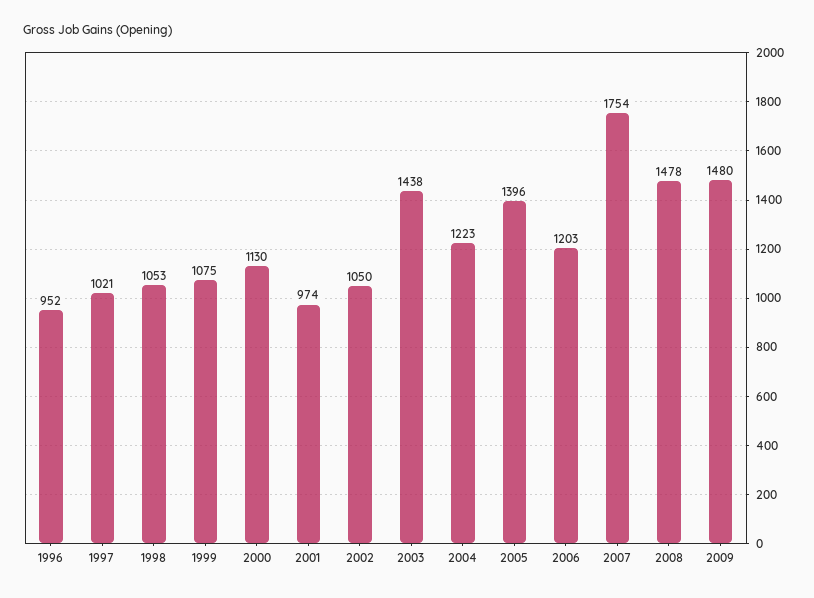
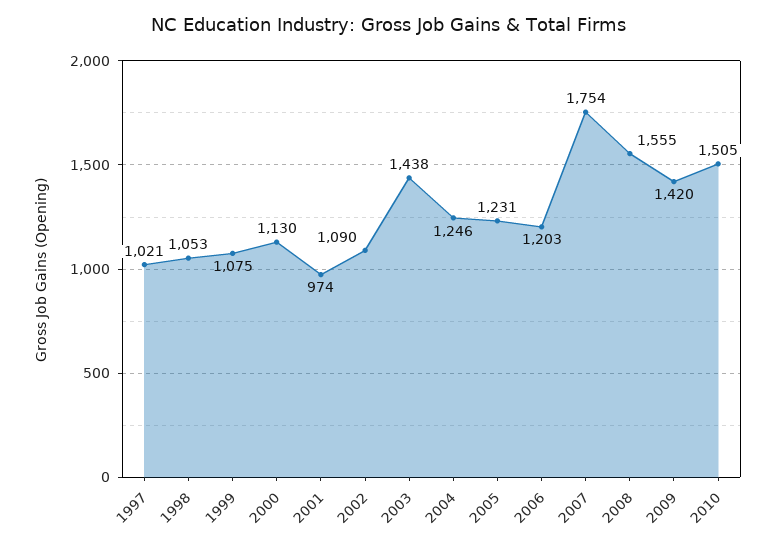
1996: 952 -> none
2002: 1050 -> 1090
2004: 1223 -> 1246
2005: 1396 -> 1231
2008: 1478 -> 1555
2009: 1480 -> 1420
2010: none -> 1505

